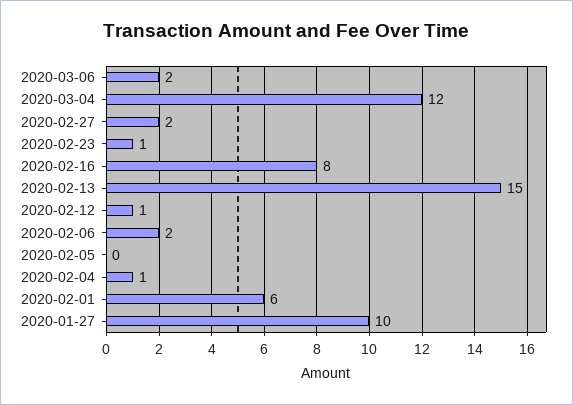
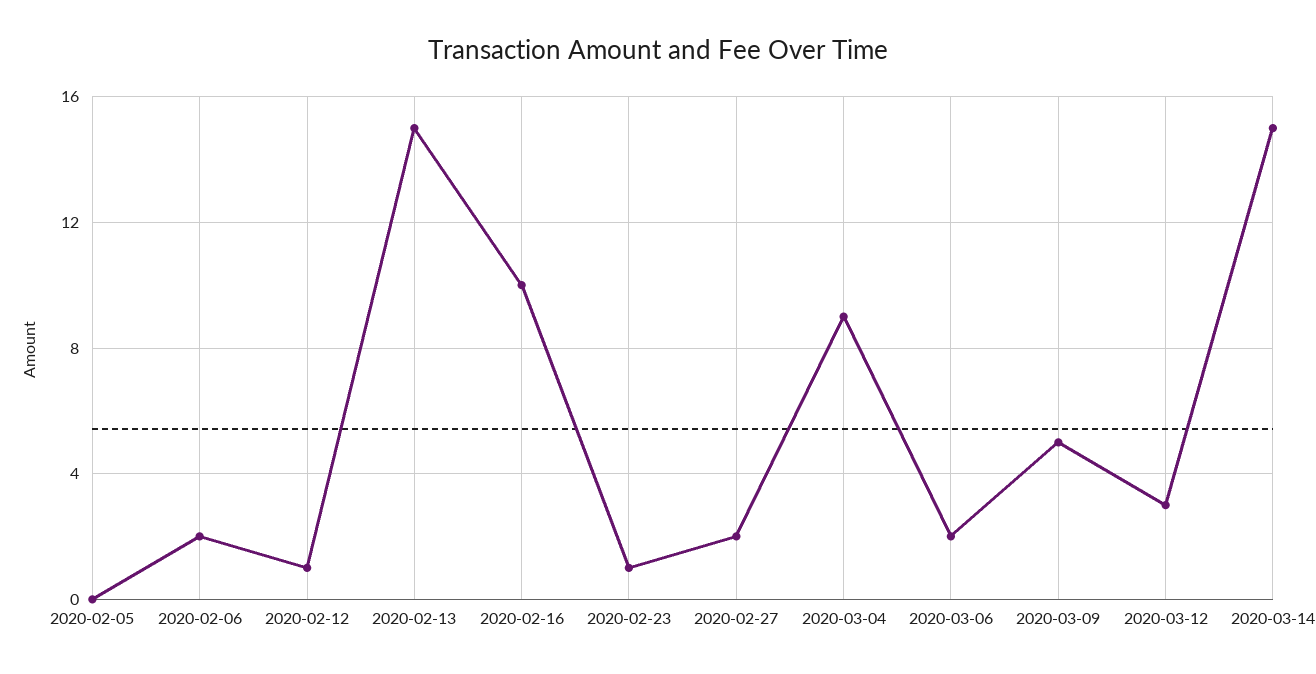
2020-03-04: 12 -> 9
2020-02-16: 8 -> 10
2020-02-04: 1 -> none
2020-02-01: 6 -> none
2020-01-27: 10 -> none
2020-03-09: none -> 5
2020-03-12: none -> 3
2020-03-14: none -> 15

